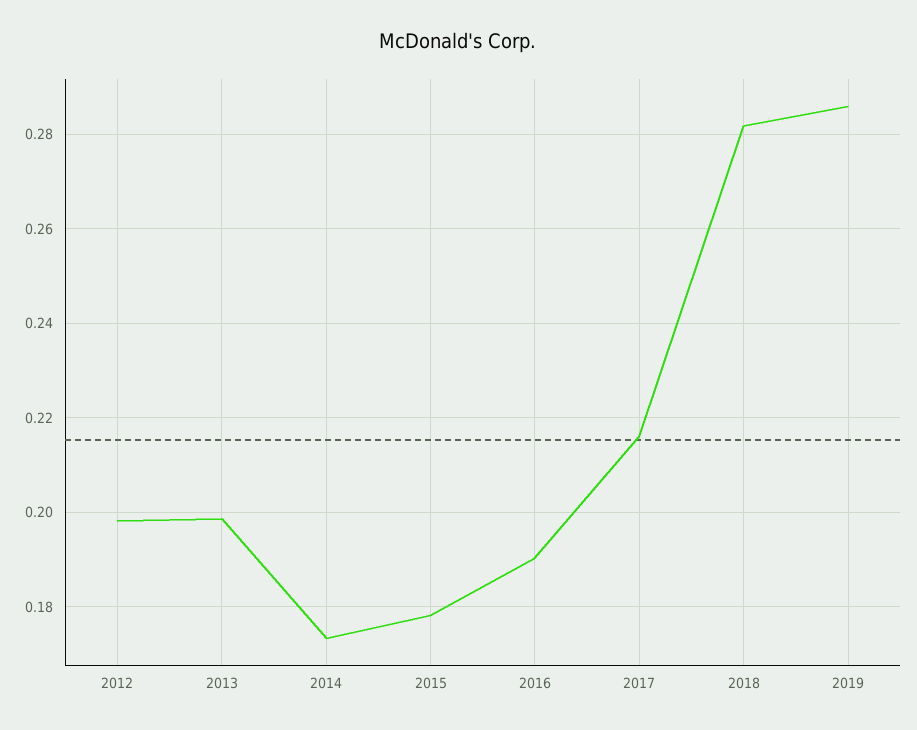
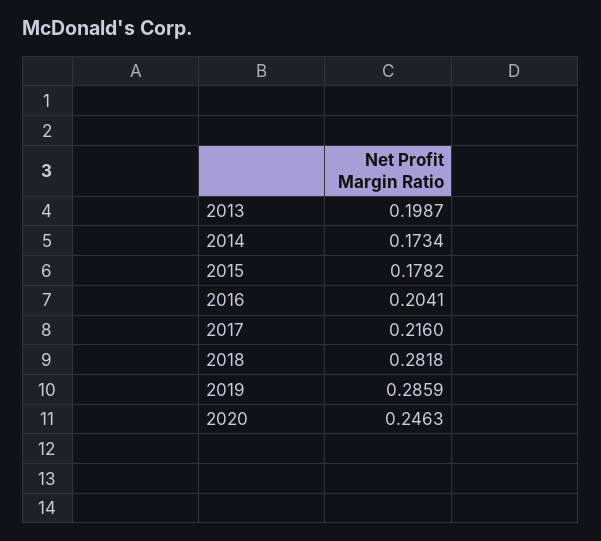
2012: 0.198 -> none
2016: 0.19 -> 0.2041
2020: none -> 0.2463

